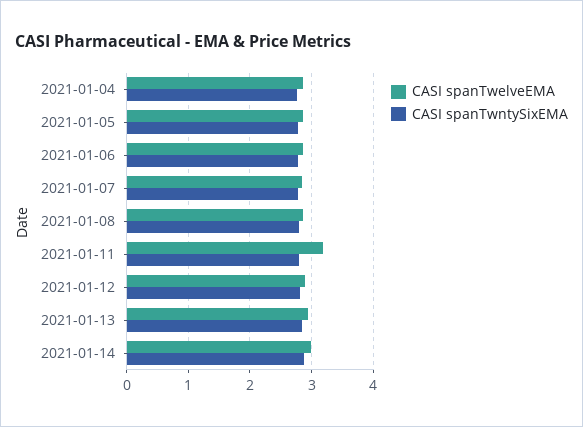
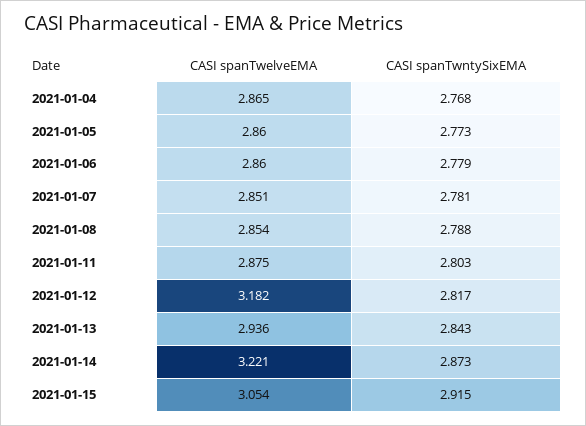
CASI spanTwelveEMA, 2021-01-11: 3.2 -> 2.875
CASI spanTwelveEMA, 2021-01-12: 2.9 -> 3.182
CASI spanTwelveEMA, 2021-01-14: 3 -> 3.221
CASI spanTwelveEMA, 2021-01-15: none -> 3.054
CASI spanTwntySixEMA, 2021-01-15: none -> 2.915

